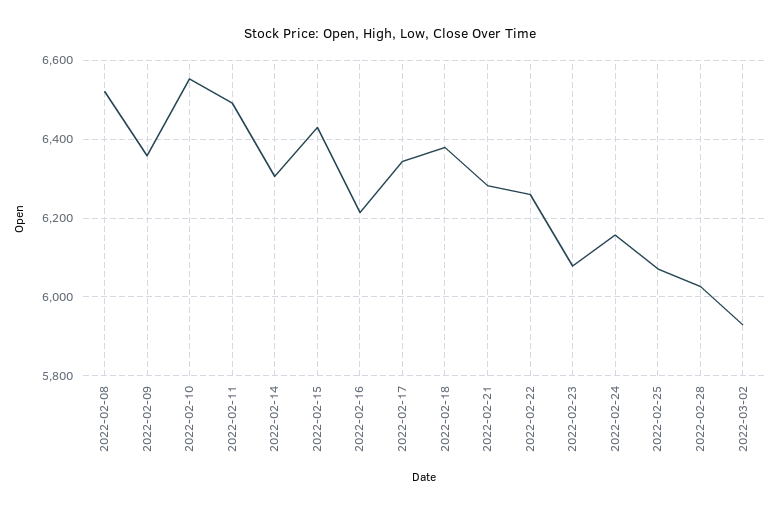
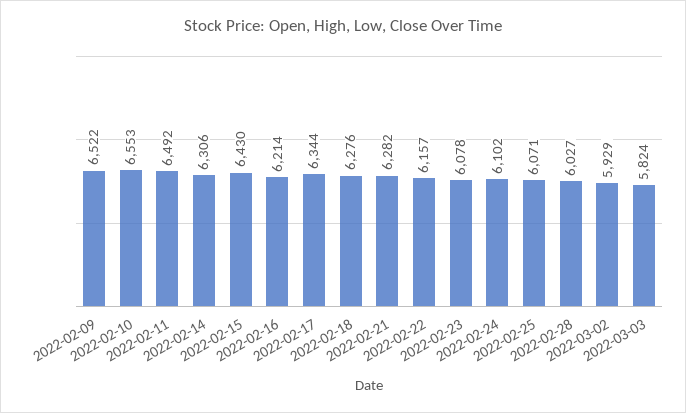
2022-02-08: 6520 -> none
2022-02-09: 6360 -> 6522
2022-02-18: 6380 -> 6276
2022-02-22: 6260 -> 6157
2022-02-24: 6160 -> 6102
2022-03-03: none -> 5824

